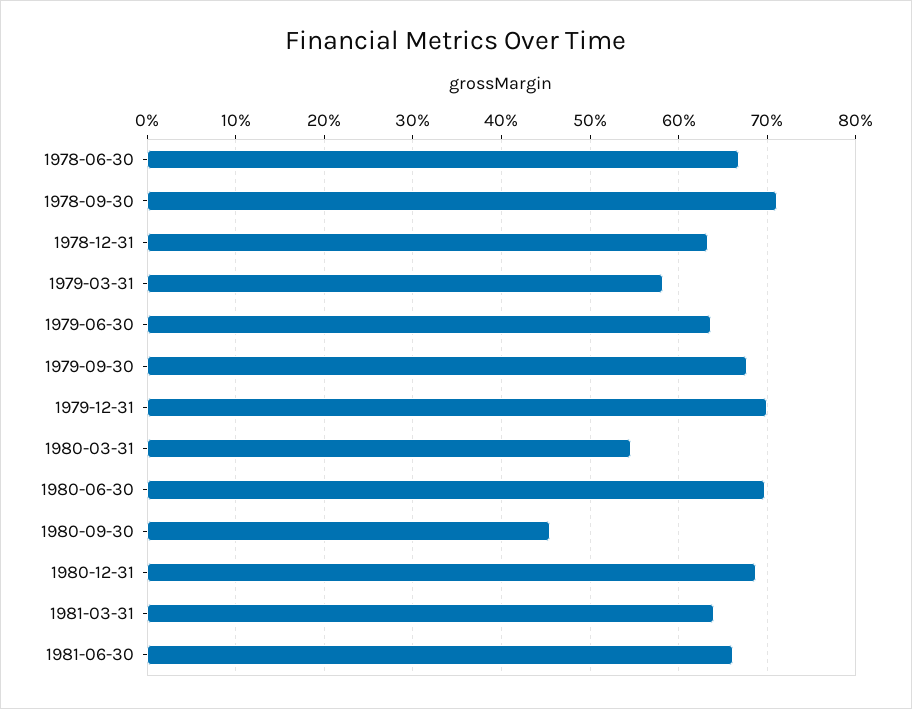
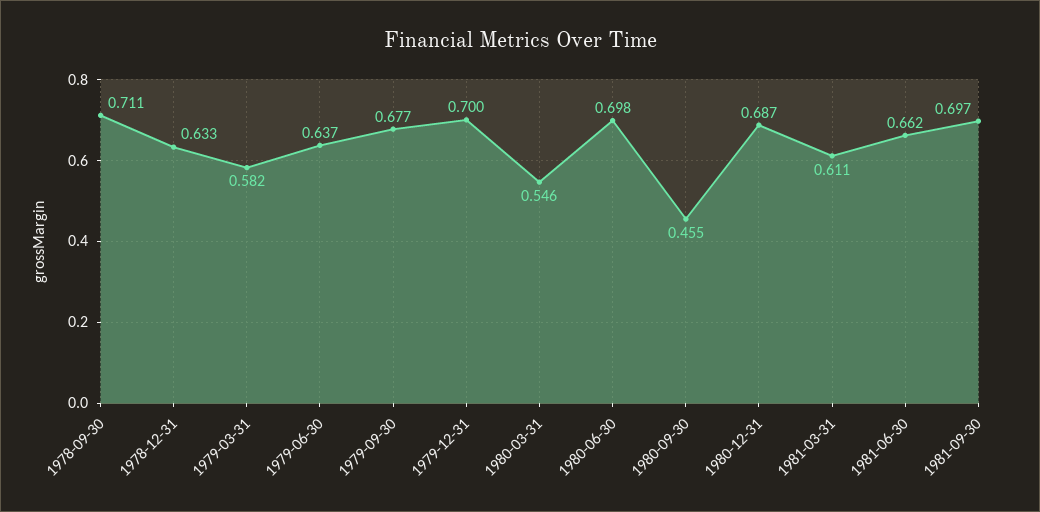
1978-06-30: 0.67 -> none
1981-03-31: 0.64 -> 0.611
1981-09-30: none -> 0.697

